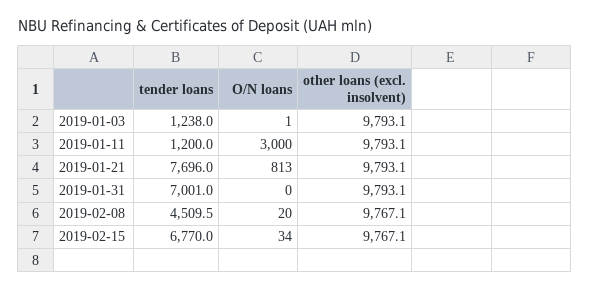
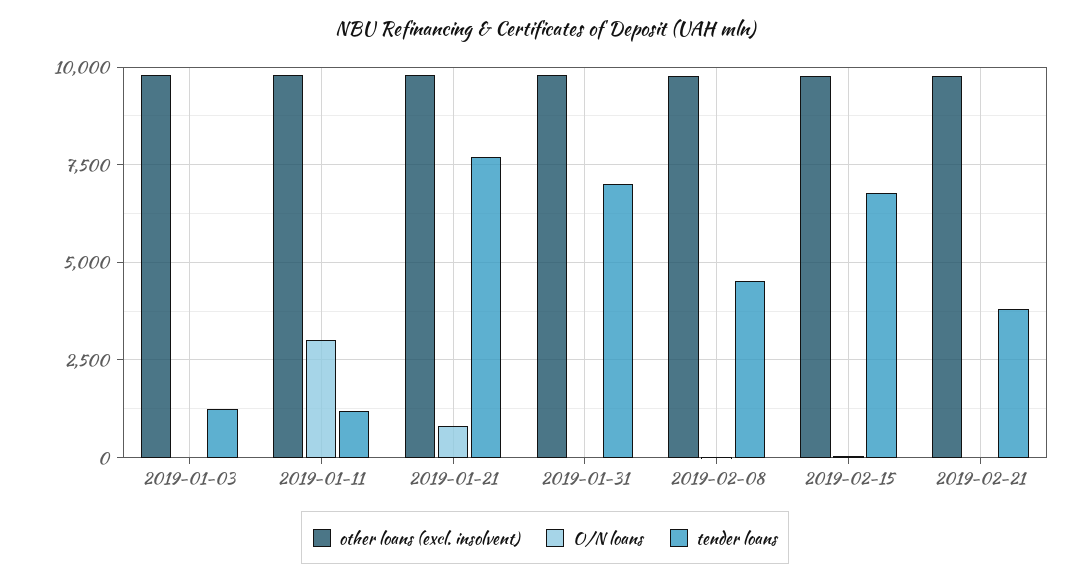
other loans (excl. insolvent), 2019-02-21: none -> 9750
O/N loans, 2019-02-21: none -> 0
tender loans, 2019-02-21: none -> 3750

